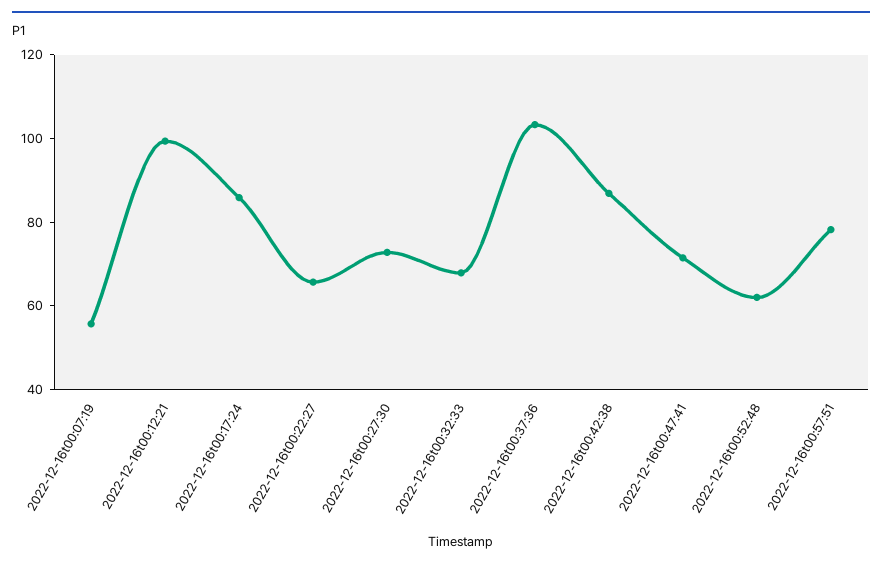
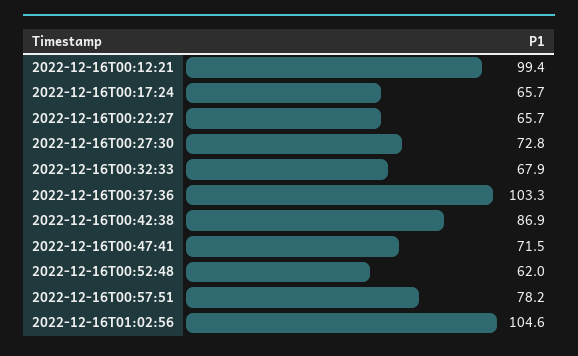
2022-12-16t00:07:19: 55 -> none
2022-12-16t00:17:24: 85 -> 65.7
2022-12-16T01:02:56: none -> 104.6

